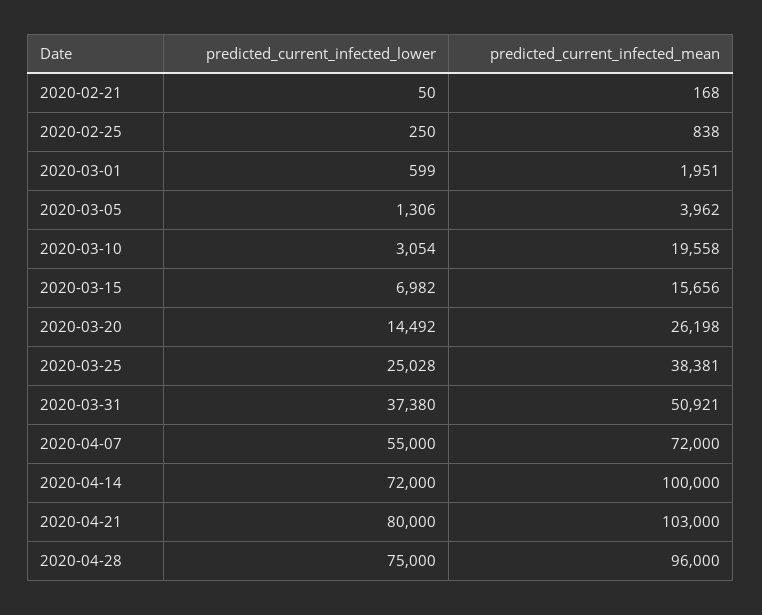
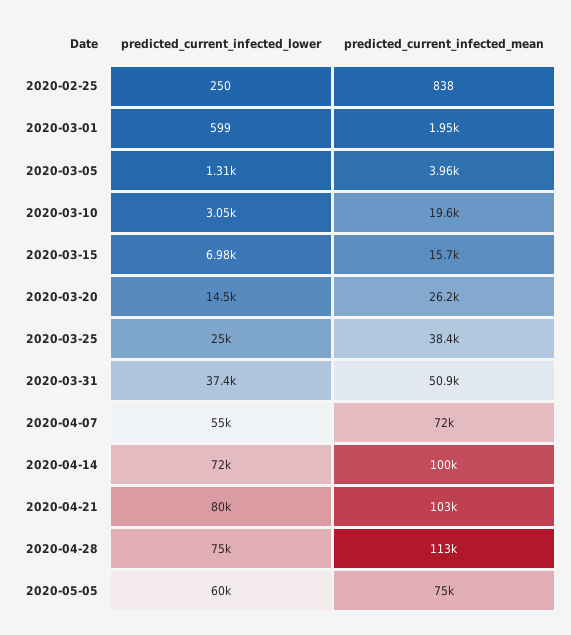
predicted_current_infected_lower, 2020-02-21: 50 -> none
predicted_current_infected_mean, 2020-02-21: 168 -> none
predicted_current_infected_mean, 2020-04-28: 96000 -> 113000
predicted_current_infected_lower, 2020-05-05: none -> 60000
predicted_current_infected_mean, 2020-05-05: none -> 75000

